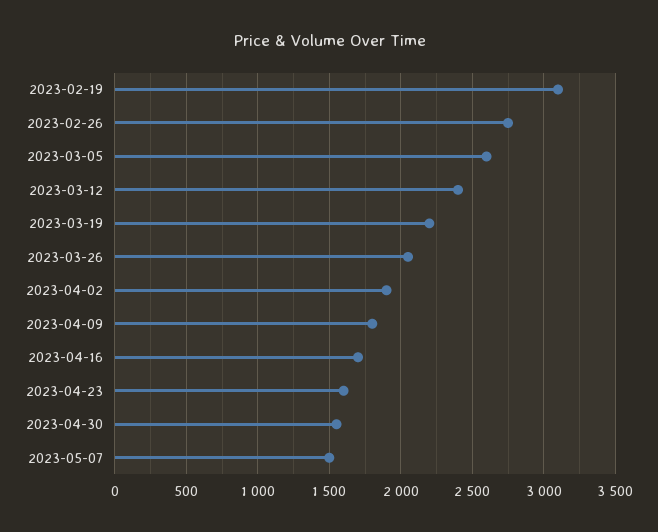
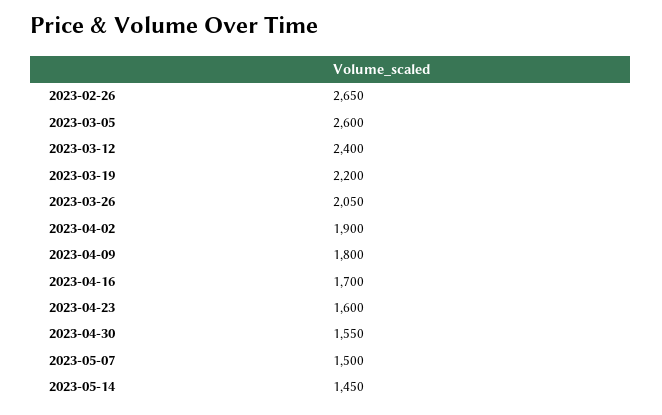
2023-02-19: 3100 -> none
2023-02-26: 2750 -> 2650
2023-05-14: none -> 1450

